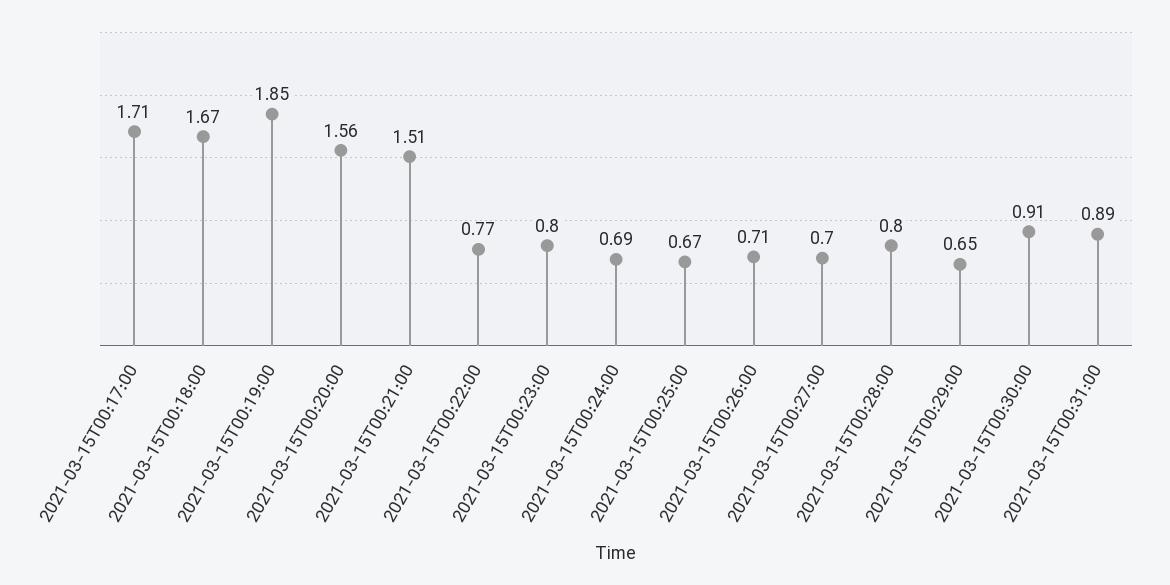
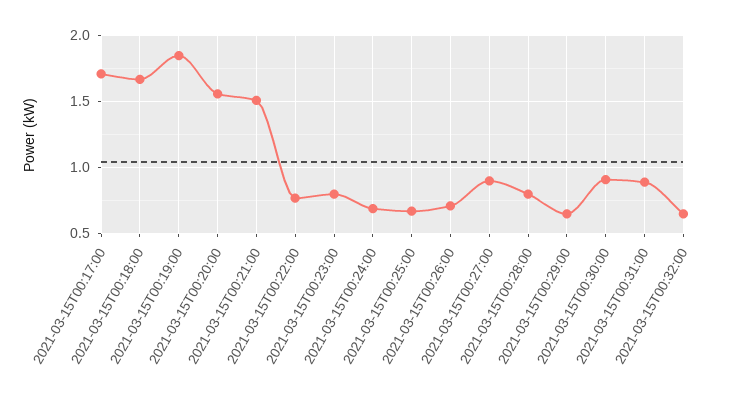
2021-03-15T00:27:00: 0.7 -> 0.9
2021-03-15T00:32:00: none -> 0.65

